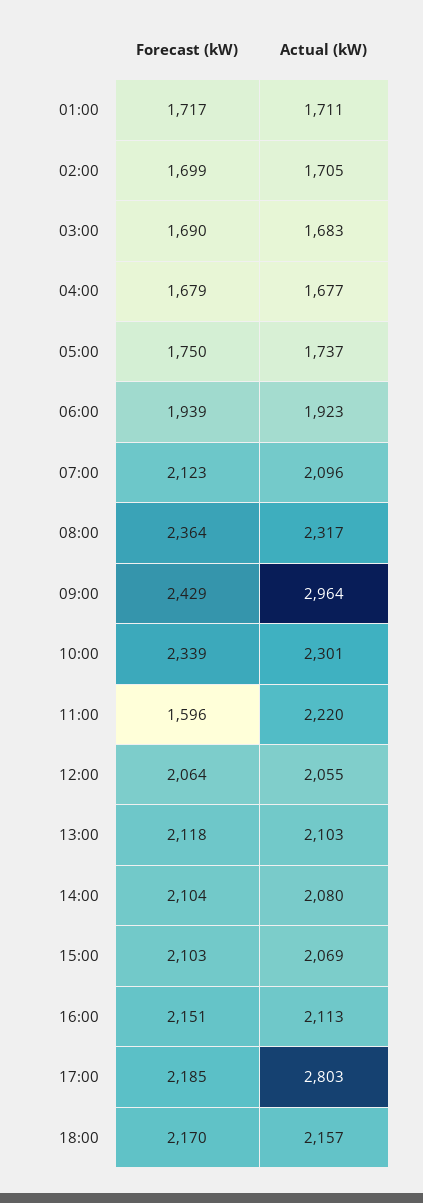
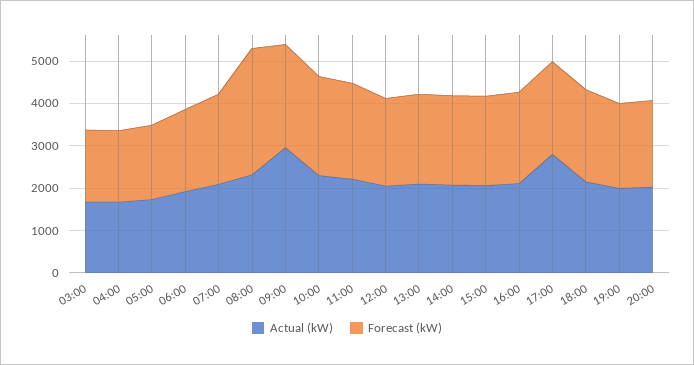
Forecast (kW), 01:00: 1717 -> none
Actual (kW), 01:00: 1711 -> none
Forecast (kW), 02:00: 1699 -> none
Actual (kW), 02:00: 1705 -> none
Forecast (kW), 08:00: 2364 -> 3000
Forecast (kW), 11:00: 1596 -> 2200
Actual (kW), 19:00: none -> 2000
Forecast (kW), 19:00: none -> 2000
Actual (kW), 20:00: none -> 2000
Forecast (kW), 20:00: none -> 2000

